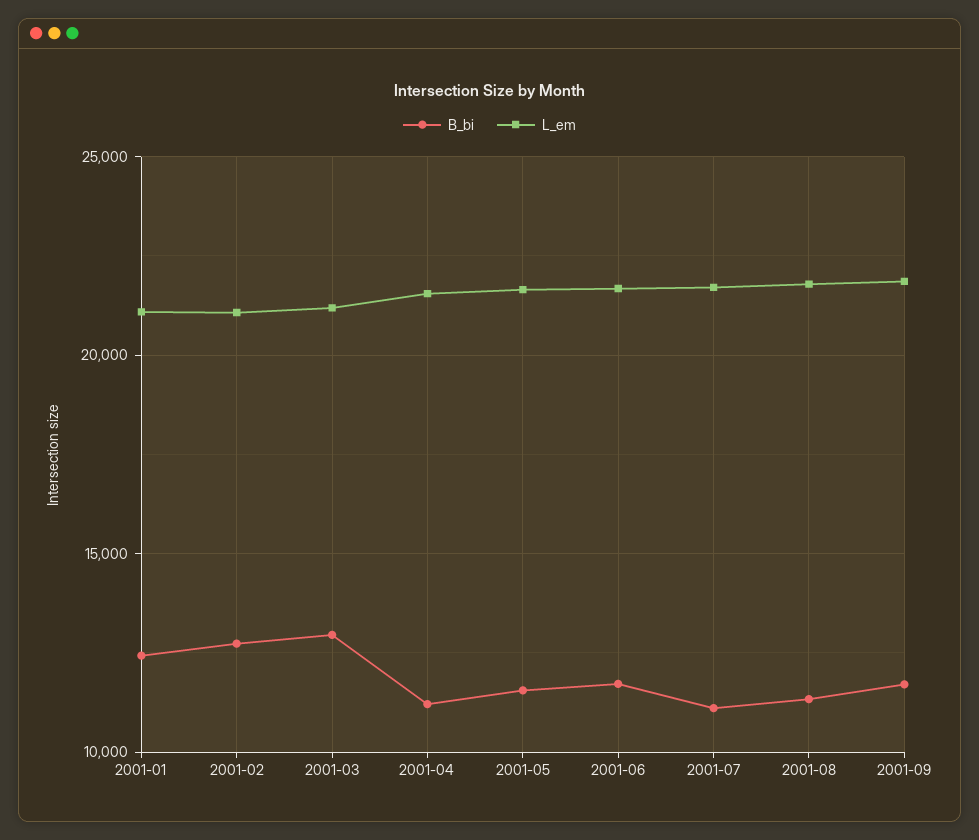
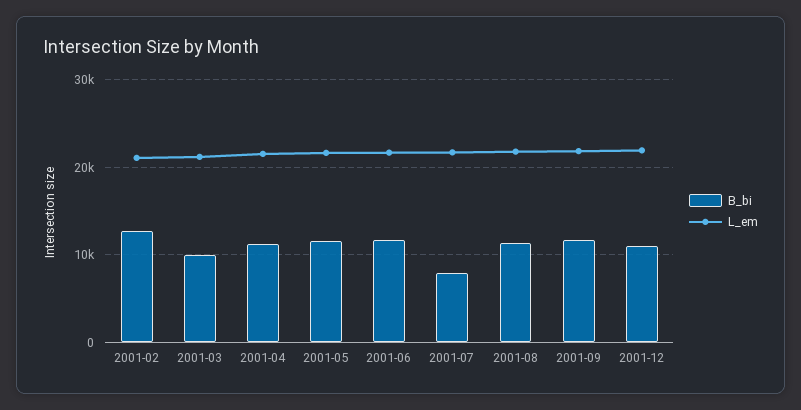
B_bi, 2001-01: 12500 -> none
L_em, 2001-01: 21000 -> none
B_bi, 2001-03: 13000 -> 10000
B_bi, 2001-07: 11000 -> 8000
B_bi, 2001-12: none -> 11000
L_em, 2001-12: none -> 22000

